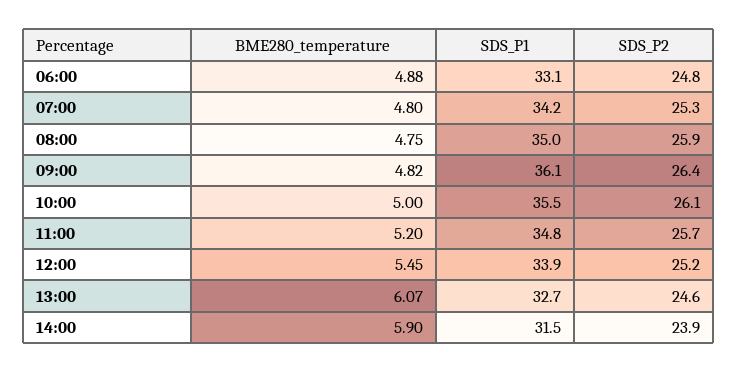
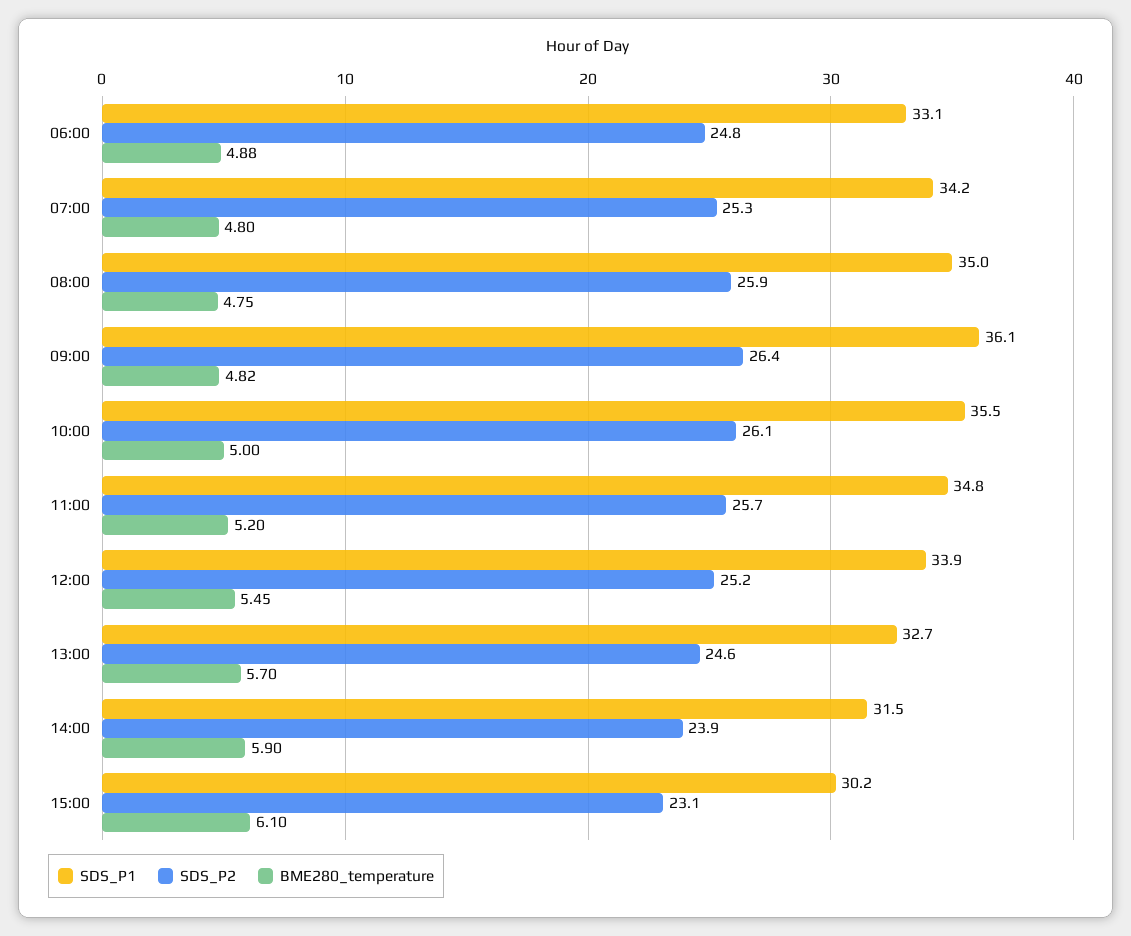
BME280_temperature, 13:00: 6.07 -> 5.7
SDS_P1, 15:00: none -> 30.2
SDS_P2, 15:00: none -> 23.1
BME280_temperature, 15:00: none -> 6.1

